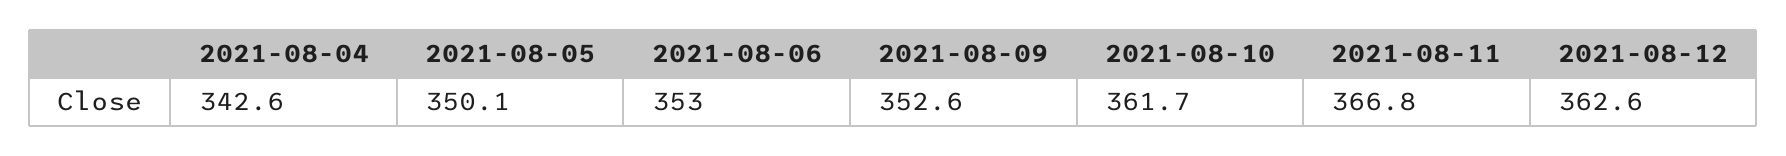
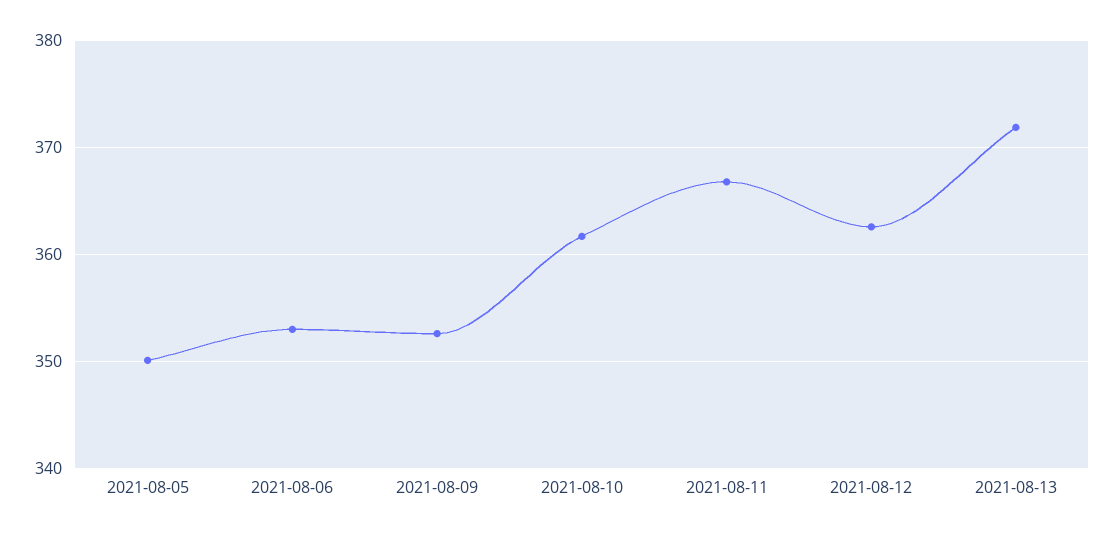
2021-08-04: 342.6 -> none
2021-08-13: none -> 372

